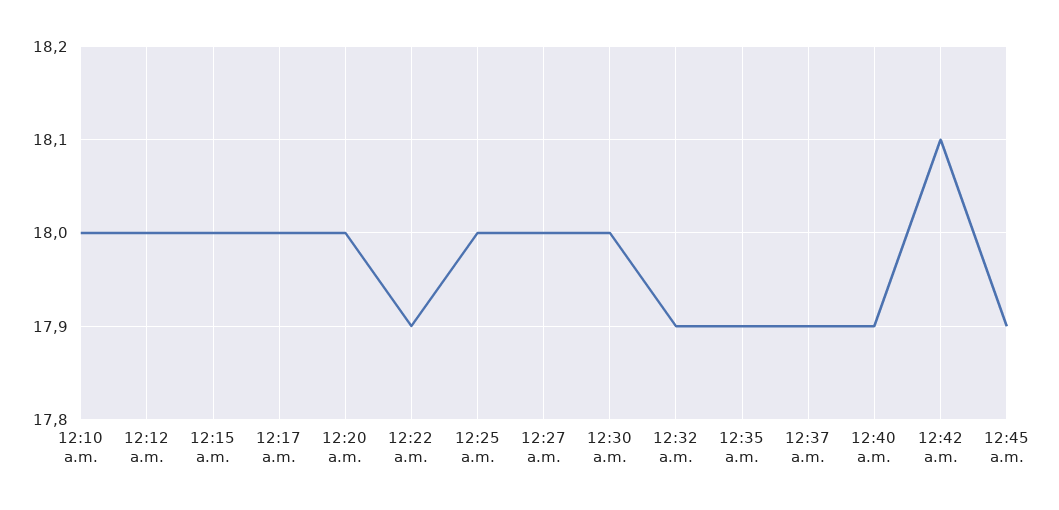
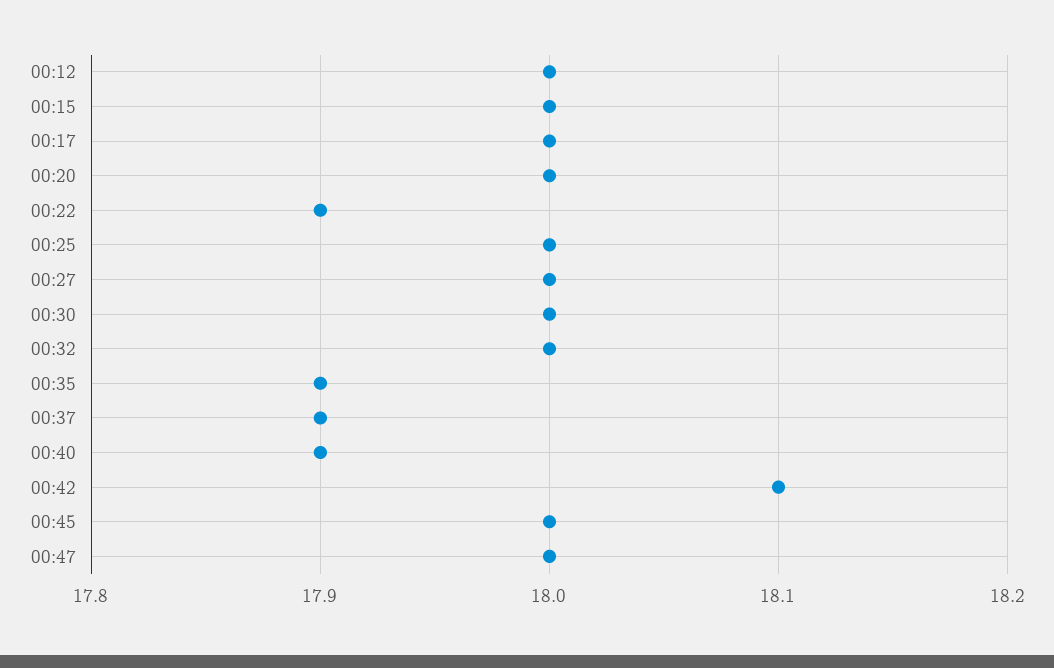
12:10 a.m.: 18 -> none
12:32 a.m.: 17.9 -> 18
12:45 a.m.: 17.9 -> 18
00:47: none -> 18

